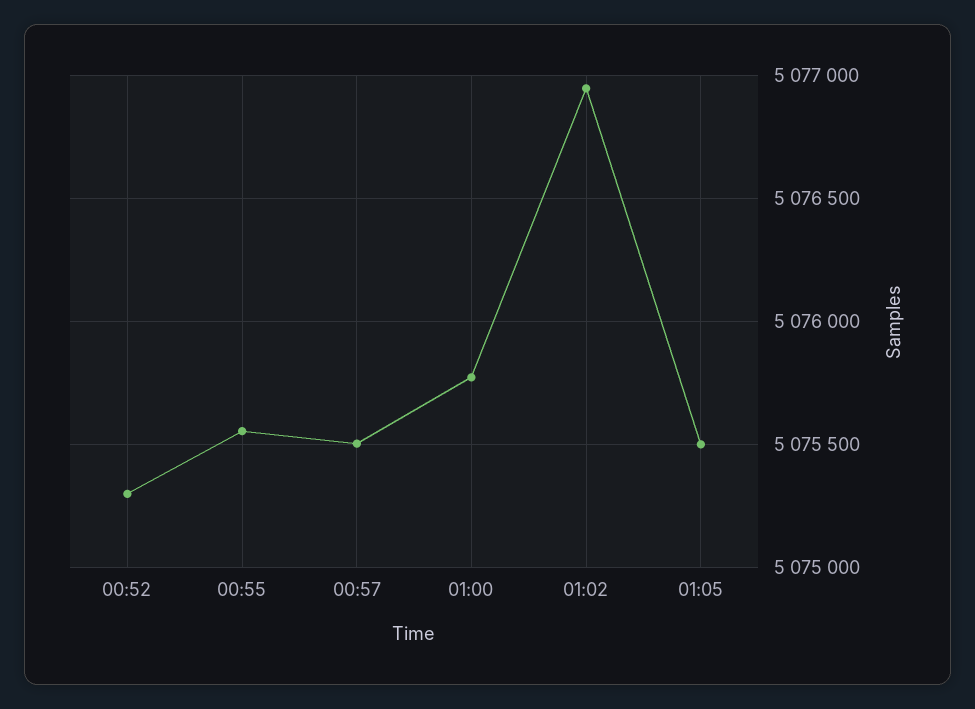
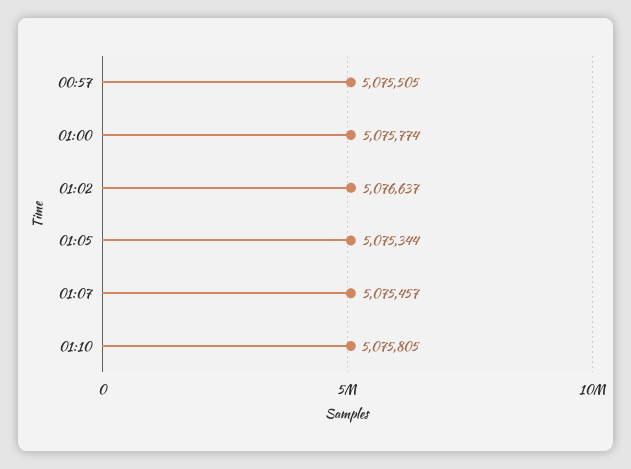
00:52: 5075300 -> none
00:55: 5075550 -> none
01:02: 5076950 -> 5076637
01:05: 5075500 -> 5075344
01:07: none -> 5075457
01:10: none -> 5075805

